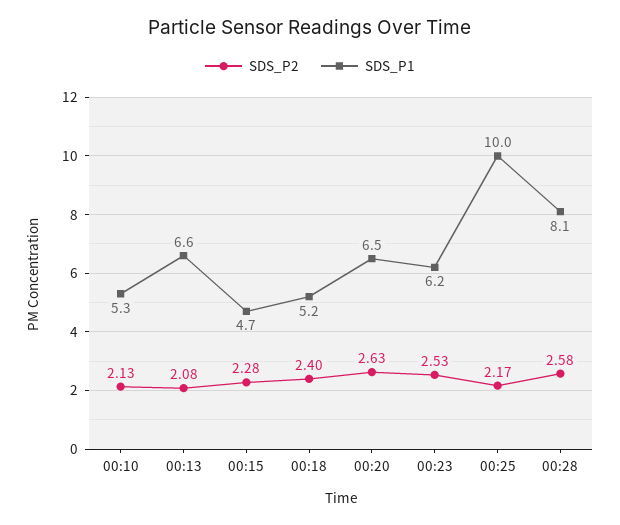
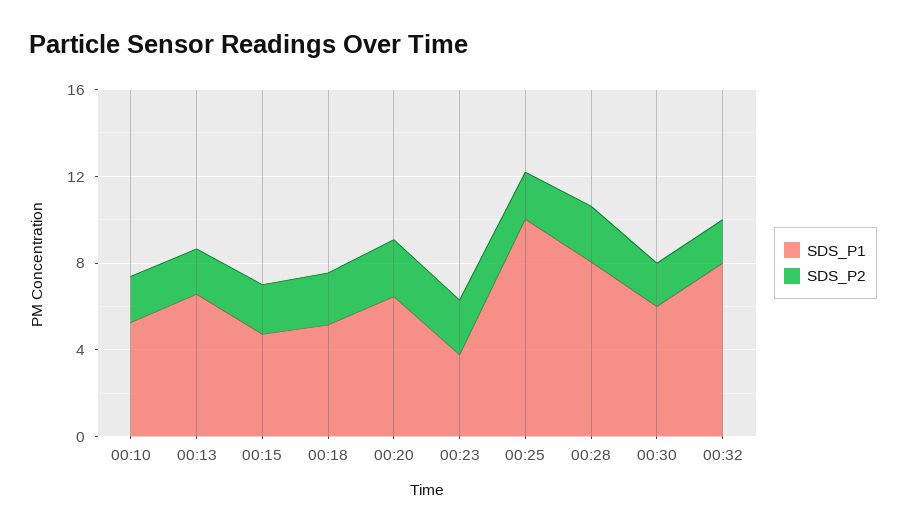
SDS_P1, 00:23: 6.2 -> 4
SDS_P1, 00:30: none -> 6
SDS_P2, 00:30: none -> 2
SDS_P1, 00:32: none -> 8
SDS_P2, 00:32: none -> 2

